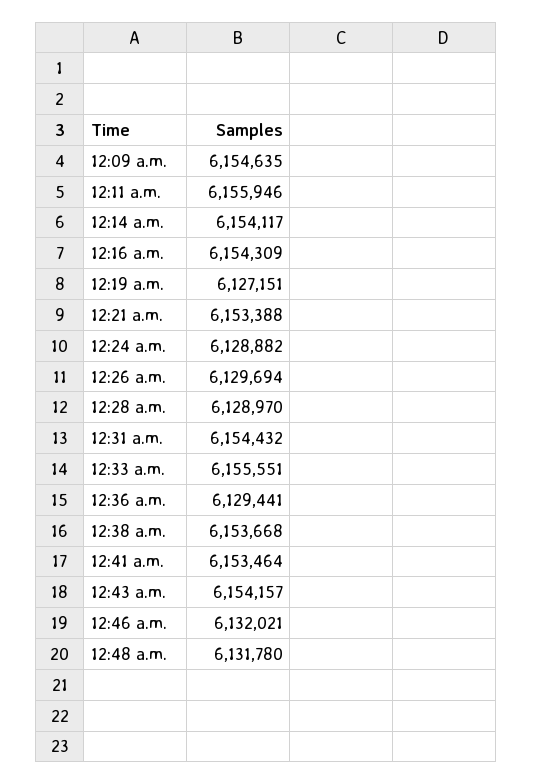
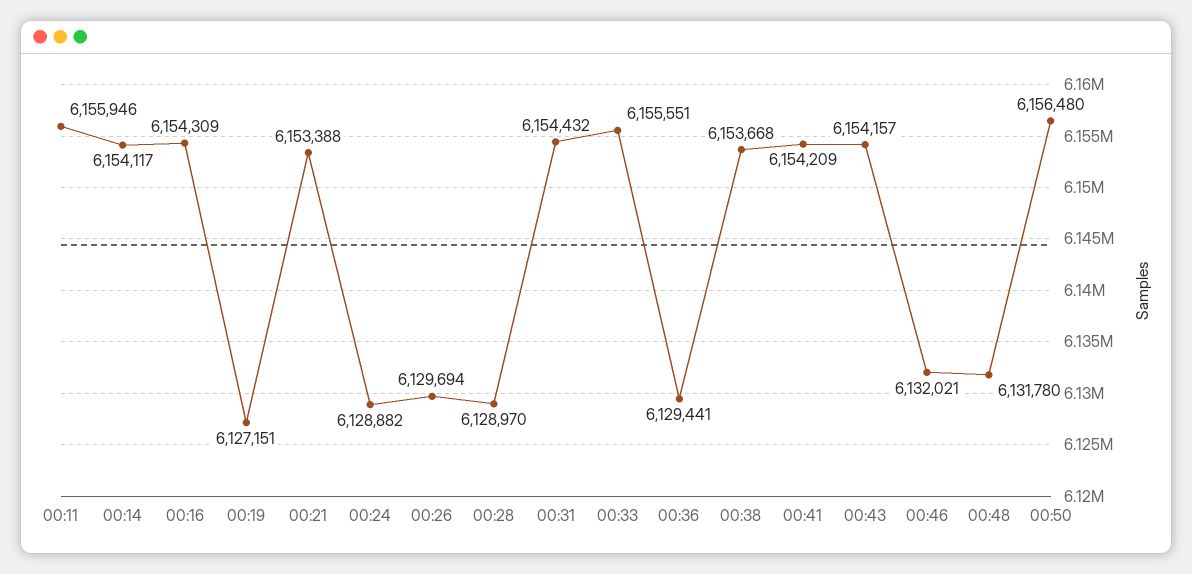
12:09 a.m.: 6154635 -> none
12:41 a.m.: 6153464 -> 6154209
00:50: none -> 6156480

